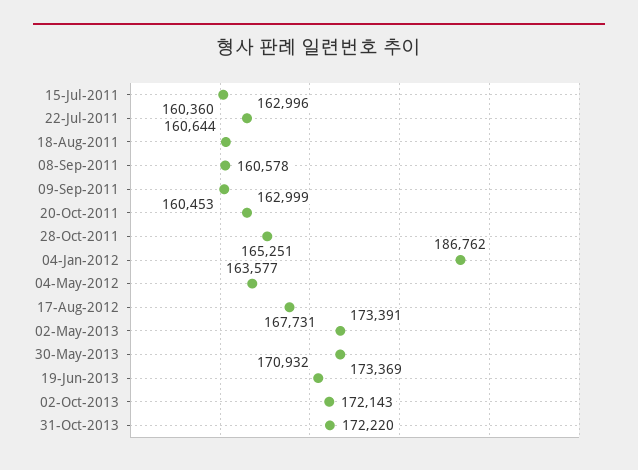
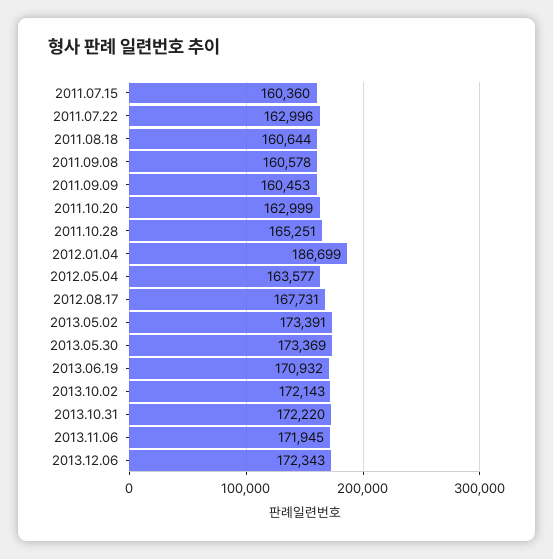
04-Jan-2012: 186762 -> 186699
2013.11.06: none -> 171945
2013.12.06: none -> 172343

